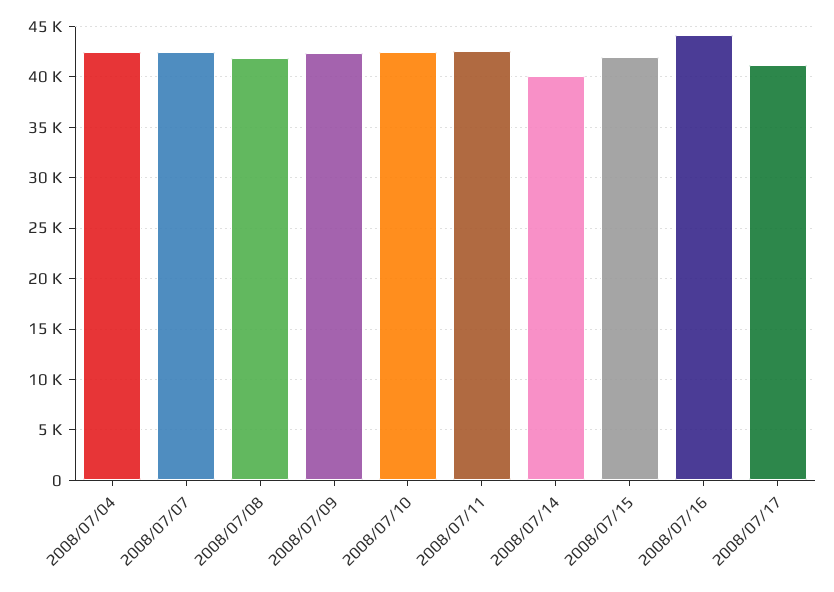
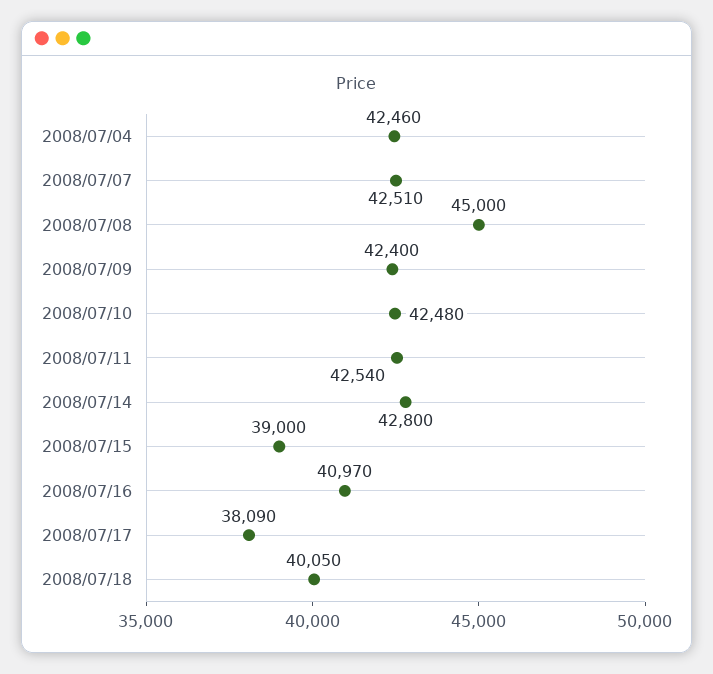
2008/07/08: 42000 -> 45000
2008/07/14: 40000 -> 42800
2008/07/15: 42000 -> 39000
2008/07/16: 44000 -> 40970
2008/07/17: 41000 -> 38090
2008/07/18: none -> 40050

